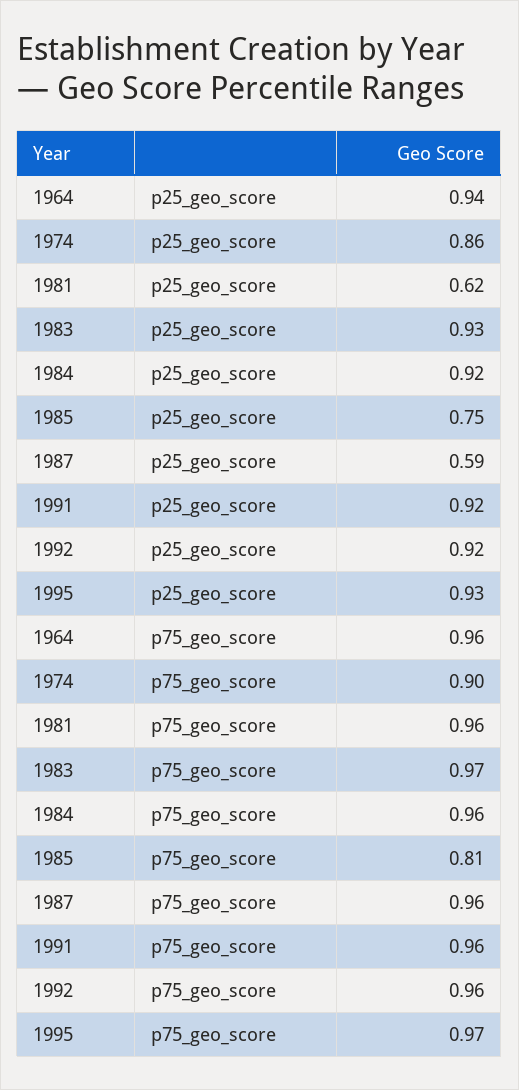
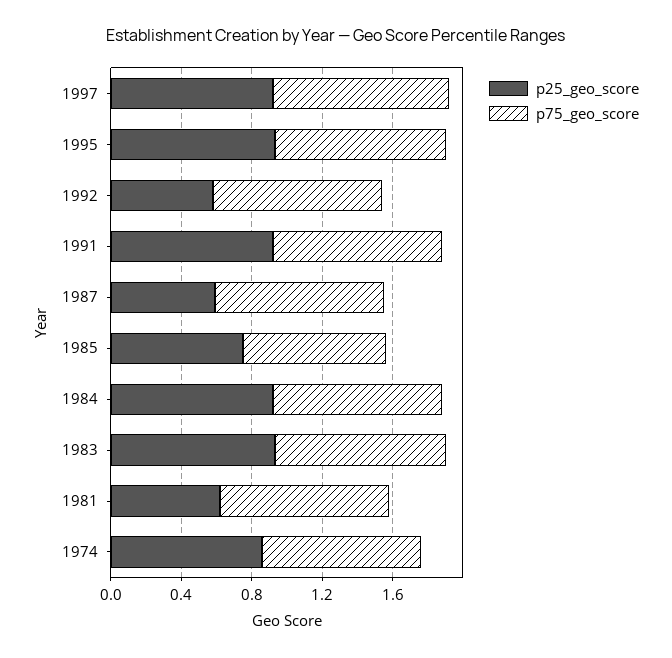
p25_geo_score, 1964: 0.94 -> none
p25_geo_score, 1992: 0.92 -> 0.6
p75_geo_score, 1964: 0.96 -> none
p25_geo_score, 1997: none -> 0.9
p75_geo_score, 1997: none -> 1

